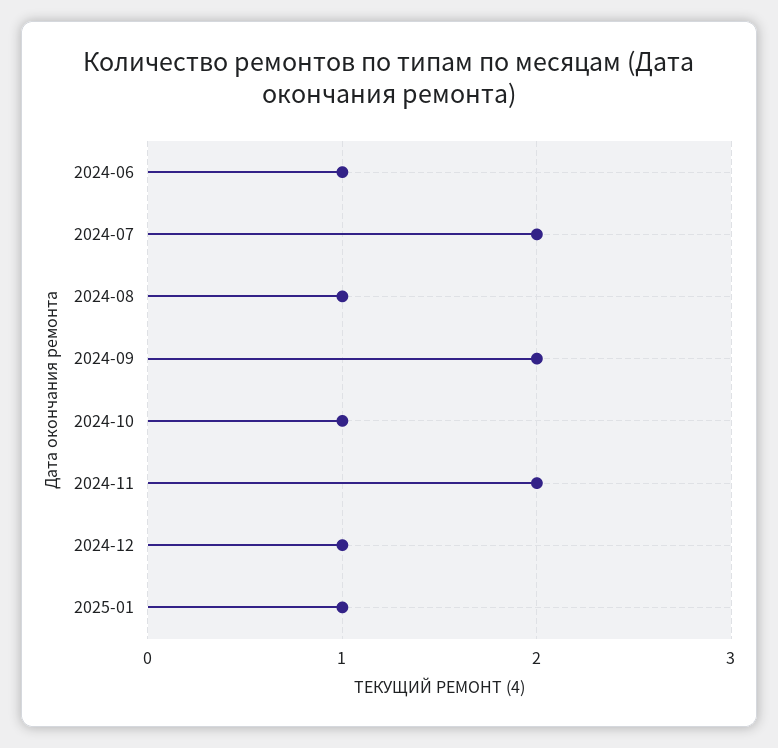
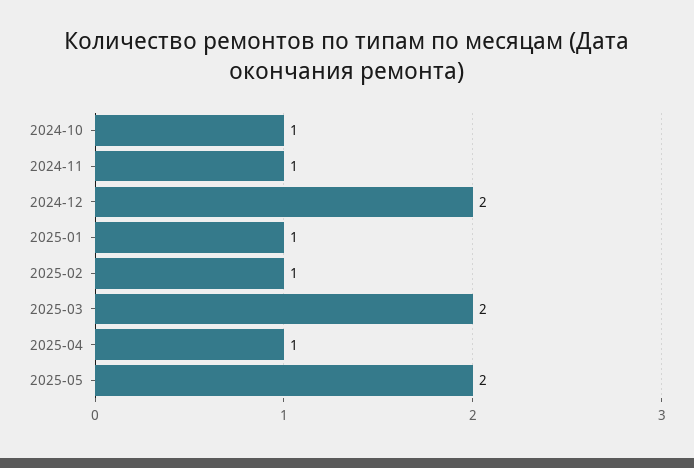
2024-06: 1 -> none
2024-07: 2 -> none
2024-08: 1 -> none
2024-09: 2 -> none
2024-11: 2 -> 1
2024-12: 1 -> 2
2025-02: none -> 1
2025-03: none -> 2
2025-04: none -> 1
2025-05: none -> 2

